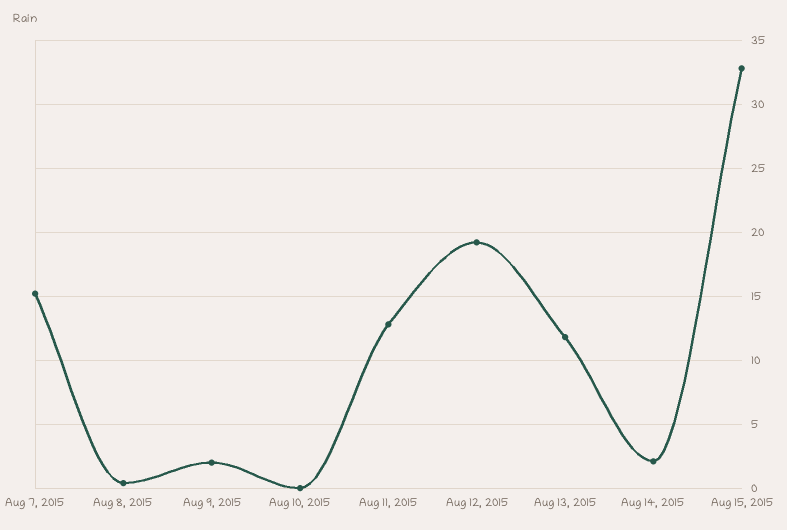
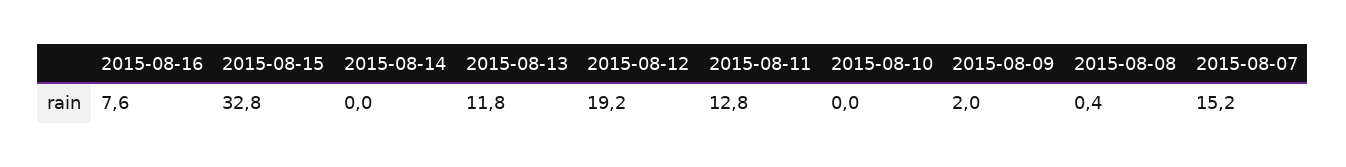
Aug 14, 2015: 2 -> 0
2015-08-16: none -> 7.6

